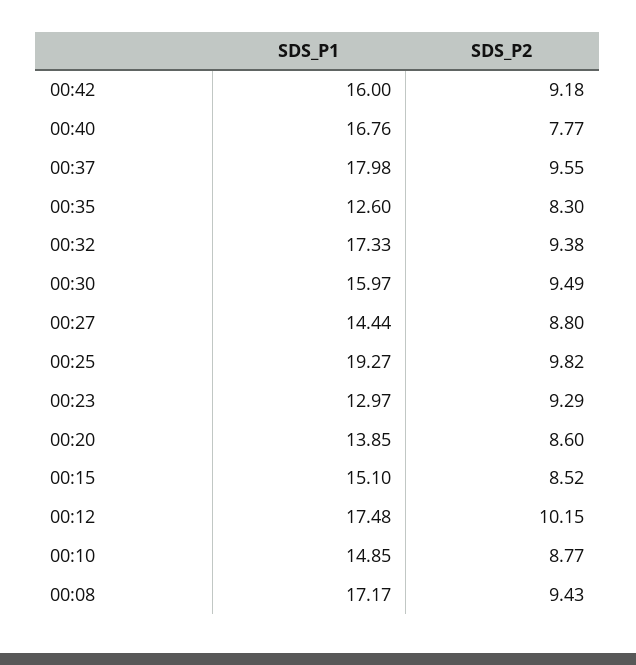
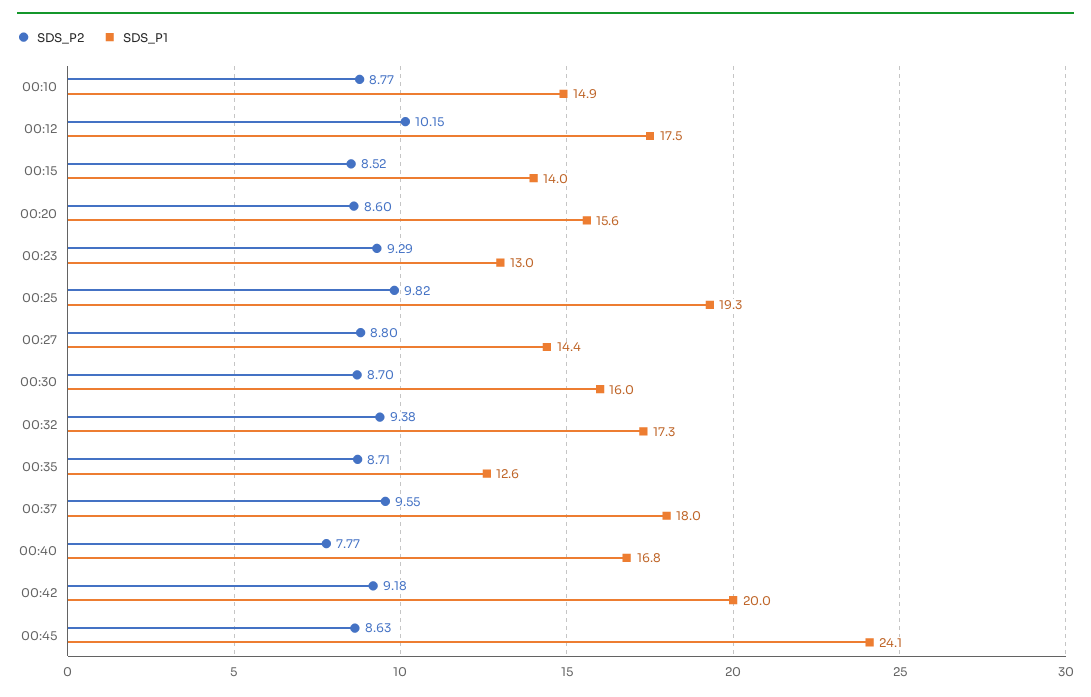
SDS_P1, 00:42: 16 -> 20
SDS_P2, 00:35: 8.3 -> 8.71
SDS_P2, 00:30: 9.49 -> 8.7
SDS_P1, 00:20: 13.85 -> 15.6
SDS_P1, 00:15: 15.1 -> 14
SDS_P1, 00:08: 17.17 -> none
SDS_P2, 00:08: 9.43 -> none
SDS_P2, 00:45: none -> 8.63
SDS_P1, 00:45: none -> 24.1

